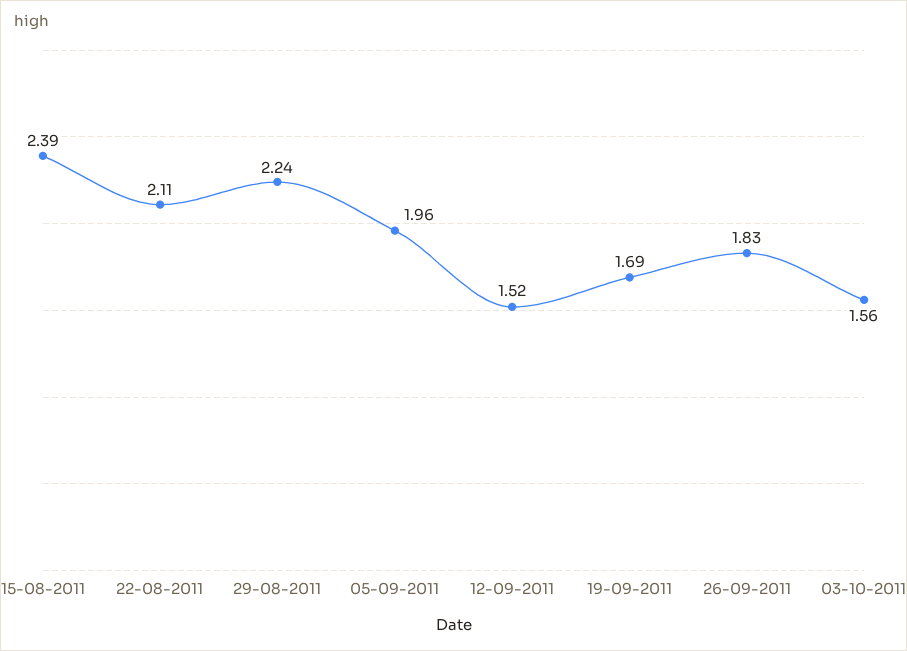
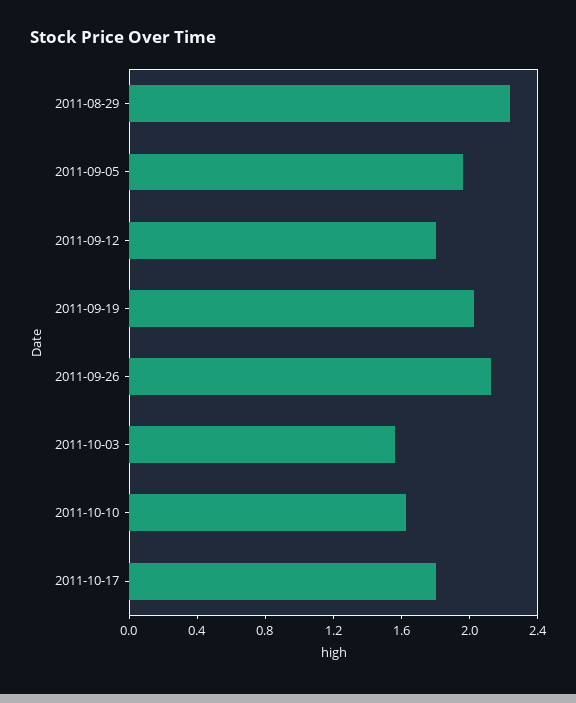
15-08-2011: 2.39 -> none
22-08-2011: 2.11 -> none
12-09-2011: 1.52 -> 1.8
19-09-2011: 1.69 -> 2
26-09-2011: 1.83 -> 2.1
2011-10-10: none -> 1.6
2011-10-17: none -> 1.8

